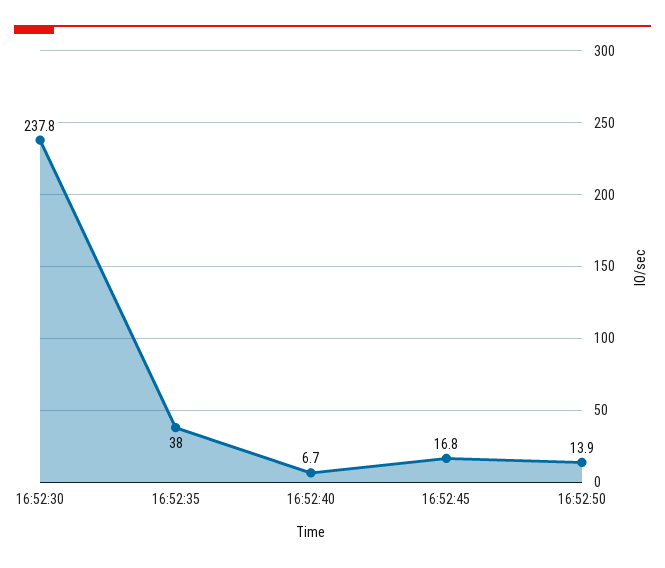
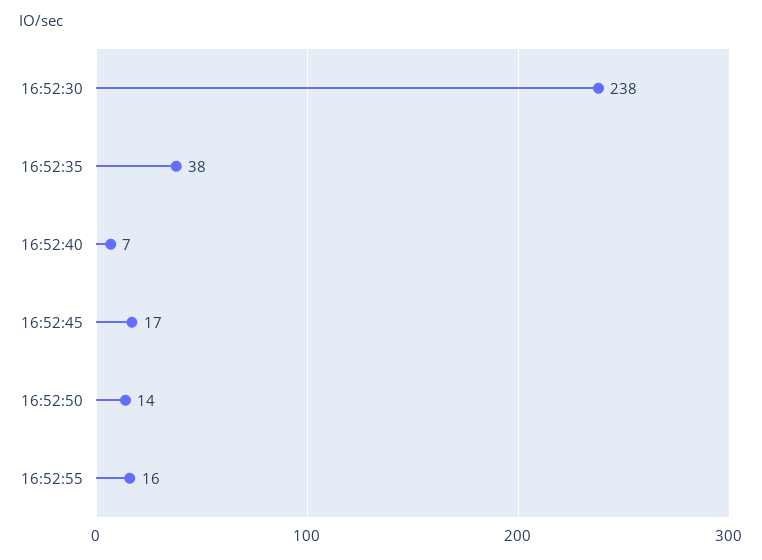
16:52:55: none -> 16

